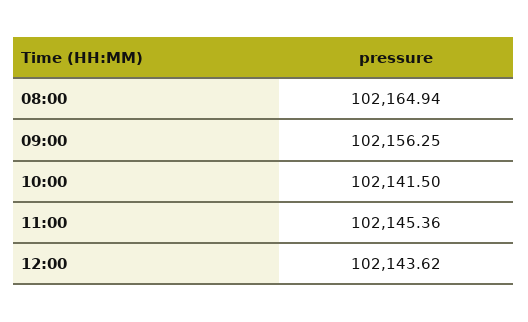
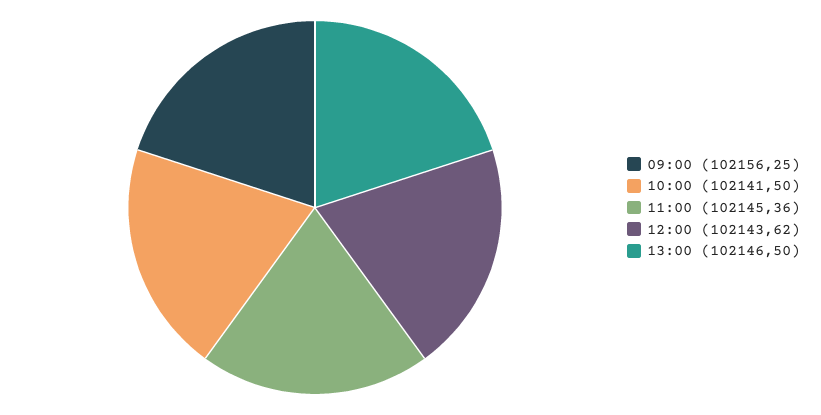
08:00: 102164.94 -> none
13:00: none -> 102146.5

